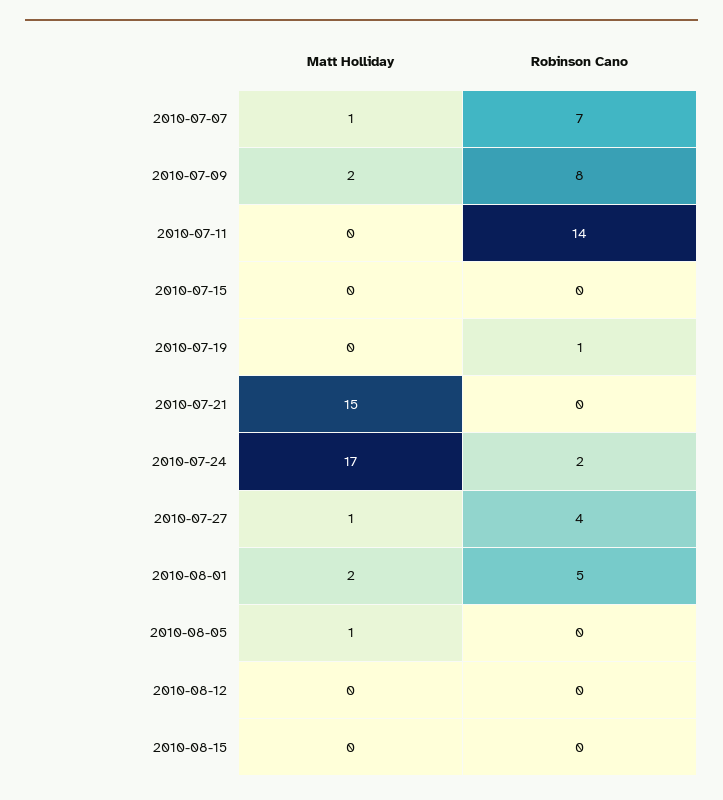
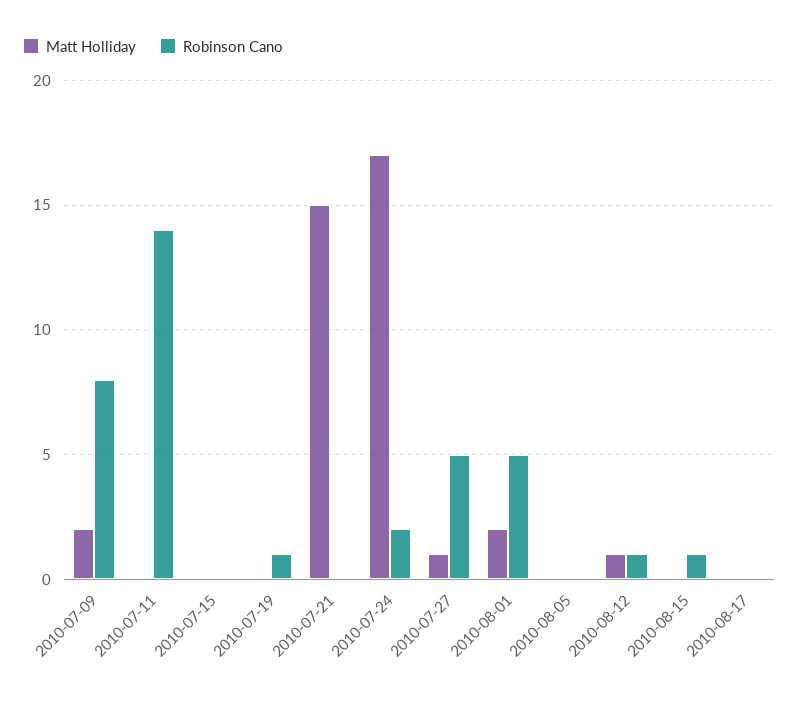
Matt Holliday, 2010-07-07: 1 -> none
Robinson Cano, 2010-07-07: 7 -> none
Robinson Cano, 2010-07-27: 4 -> 5
Matt Holliday, 2010-08-05: 1 -> 0
Matt Holliday, 2010-08-12: 0 -> 1
Robinson Cano, 2010-08-12: 0 -> 1
Robinson Cano, 2010-08-15: 0 -> 1
Matt Holliday, 2010-08-17: none -> 0
Robinson Cano, 2010-08-17: none -> 0

